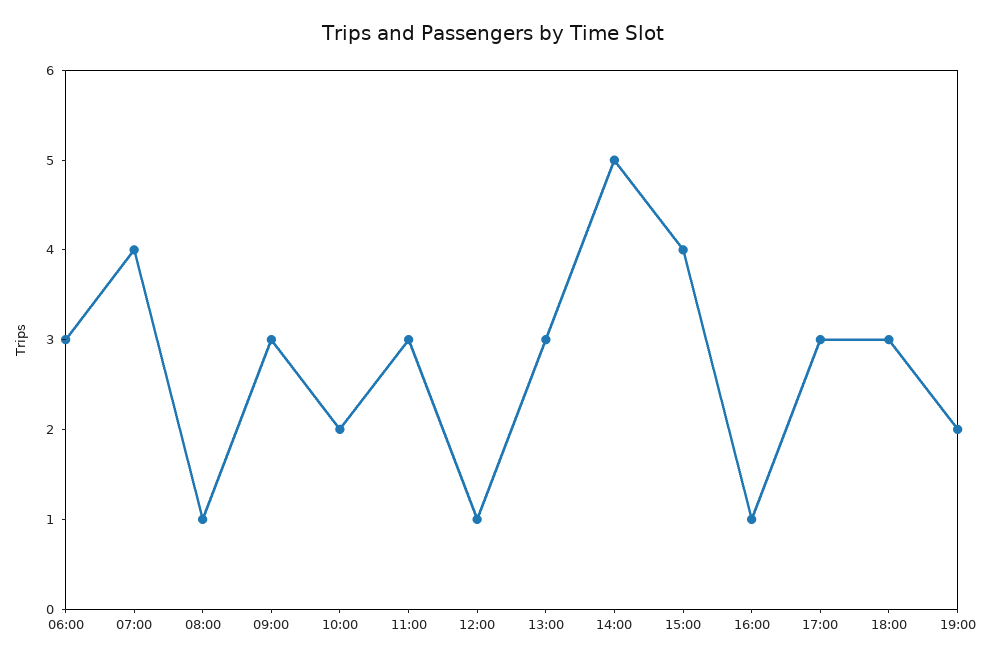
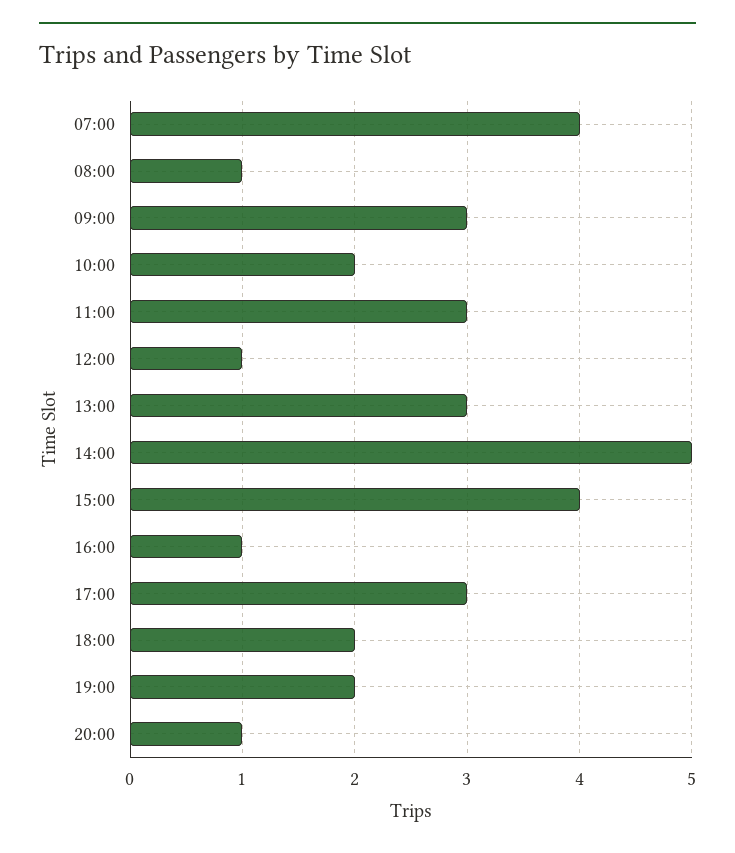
06:00: 3 -> none
18:00: 3 -> 2
20:00: none -> 1

